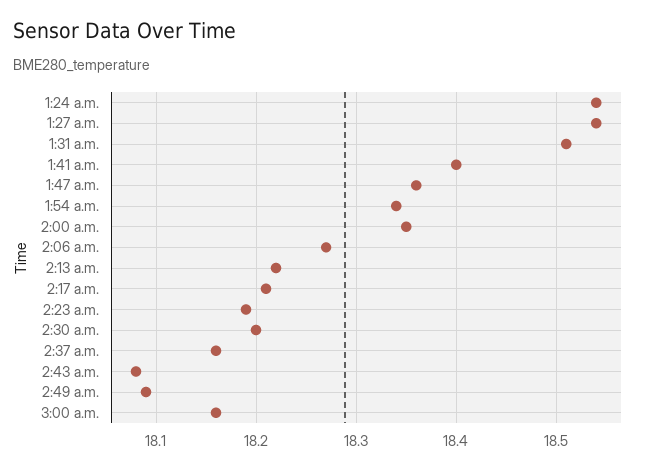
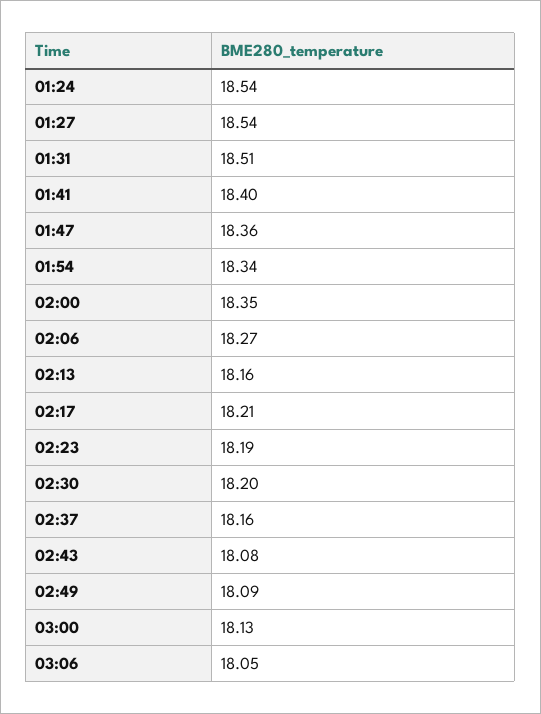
2:13 a.m.: 18.22 -> 18.16
3:00 a.m.: 18.16 -> 18.13
03:06: none -> 18.05

